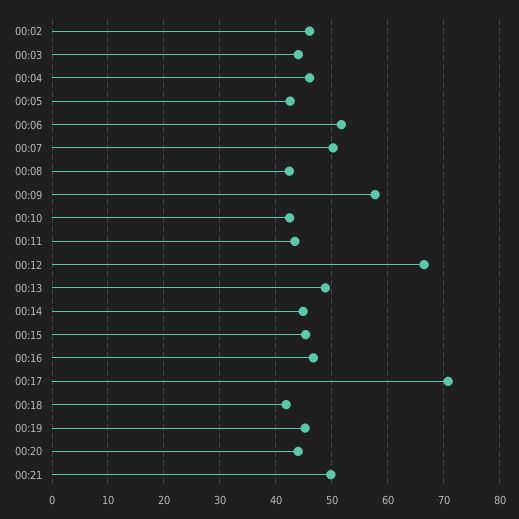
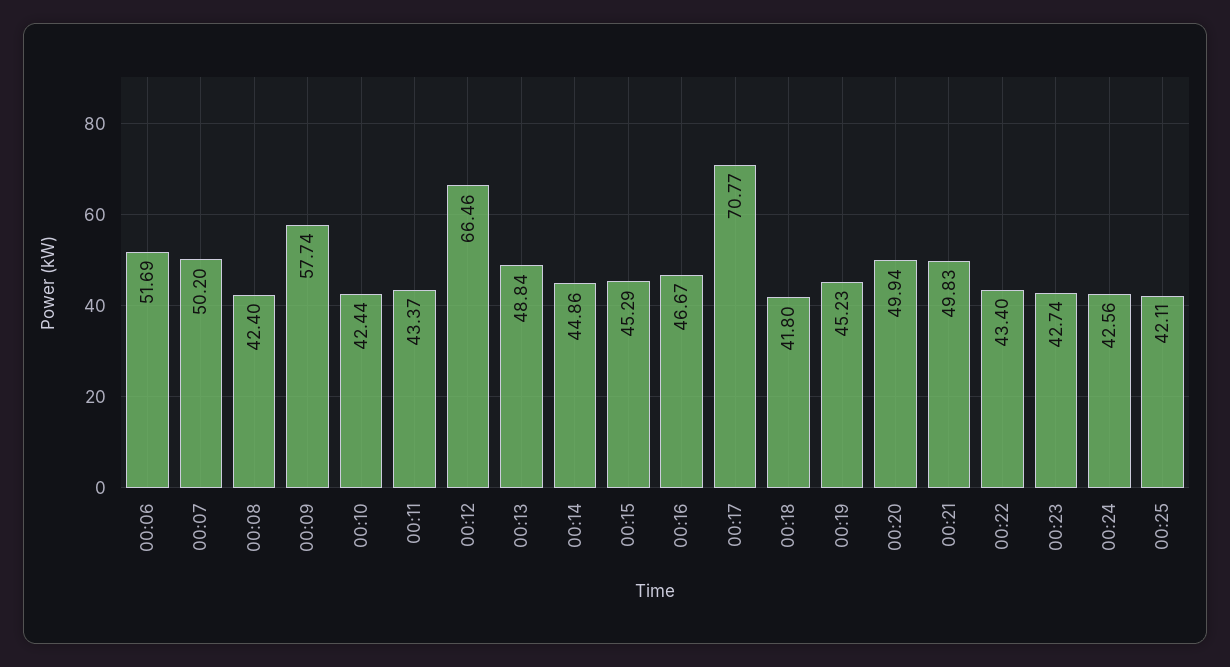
00:02: 46 -> none
00:03: 44 -> none
00:04: 46 -> none
00:05: 42 -> none
00:20: 44 -> 49.94
00:22: none -> 43.4
00:23: none -> 42.74
00:24: none -> 42.56
00:25: none -> 42.11

